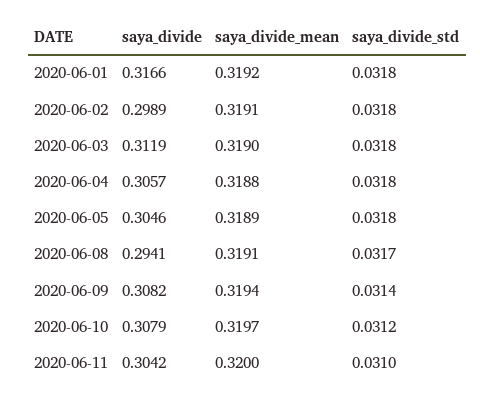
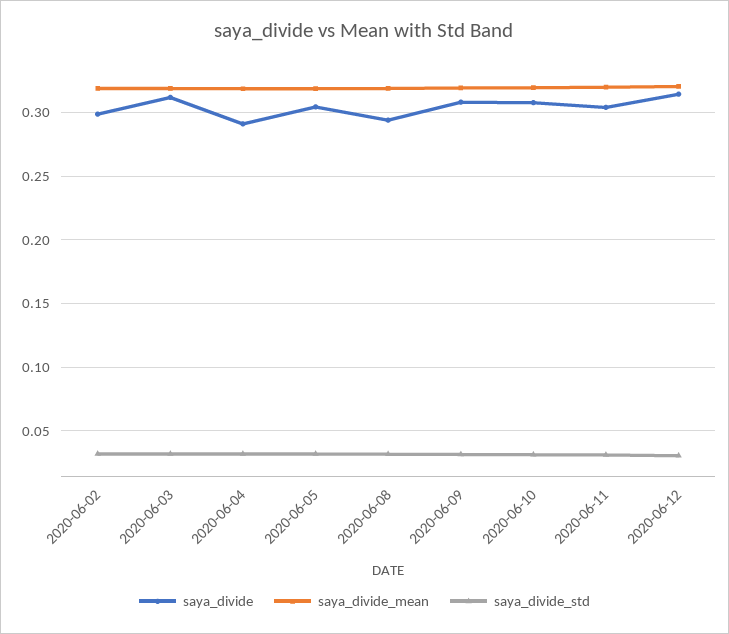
saya_divide, 2020-06-01: 0.3166 -> none
saya_divide_mean, 2020-06-01: 0.3192 -> none
saya_divide_std, 2020-06-01: 0.0318 -> none
saya_divide, 2020-06-04: 0.3057 -> 0.29
saya_divide, 2020-06-12: none -> 0.315
saya_divide_mean, 2020-06-12: none -> 0.32
saya_divide_std, 2020-06-12: none -> 0.03

